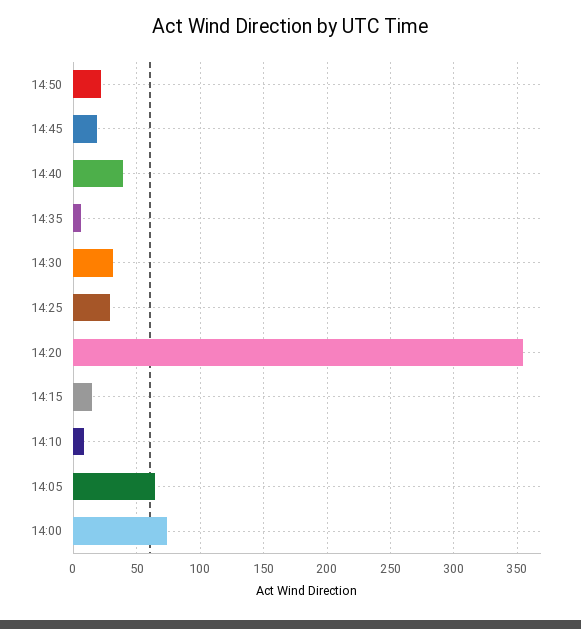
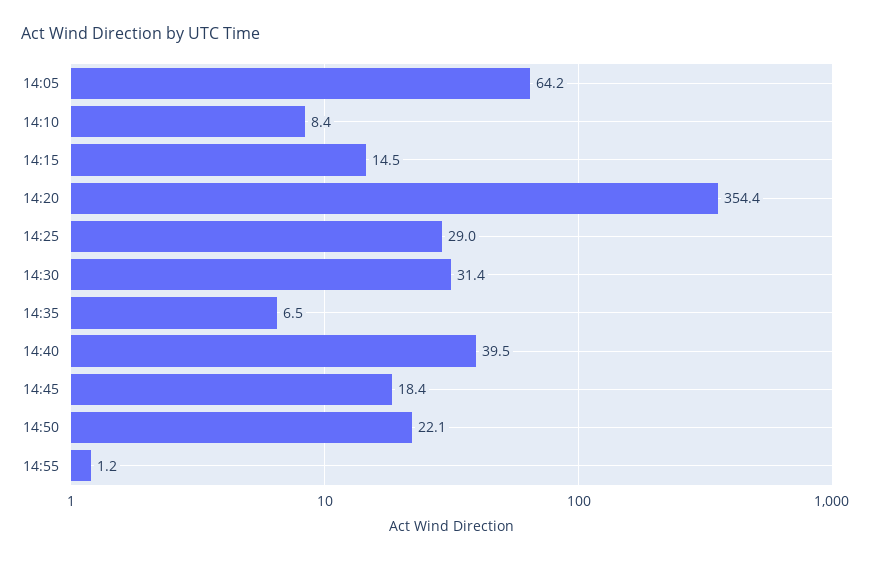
14:00: 75 -> none
14:55: none -> 1.2

